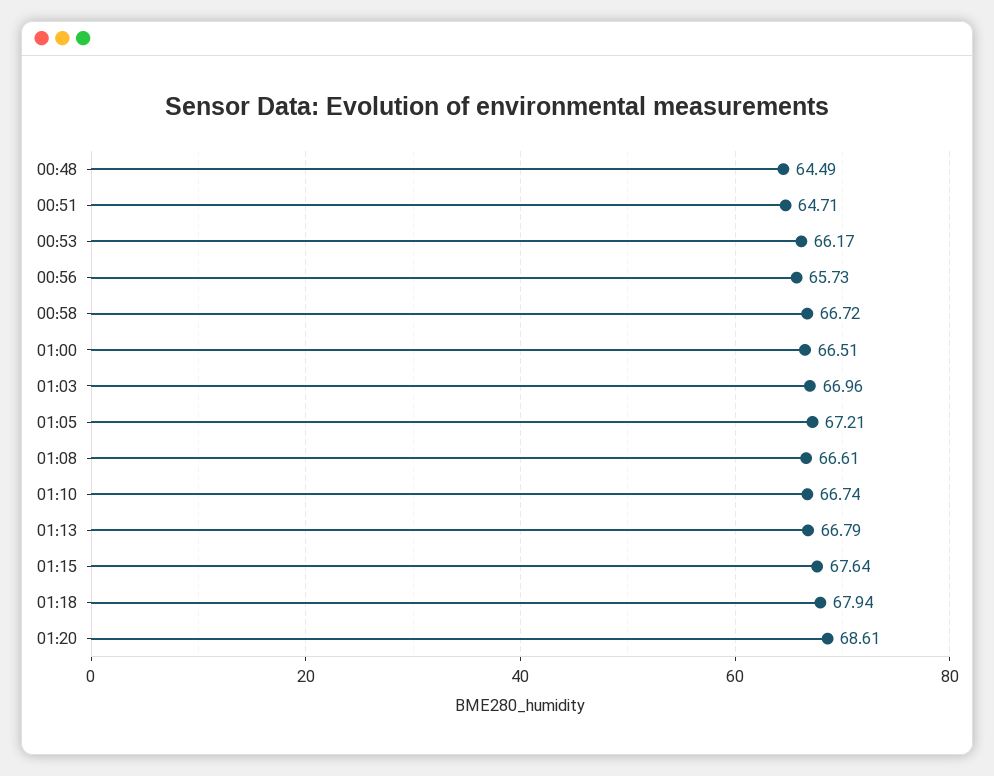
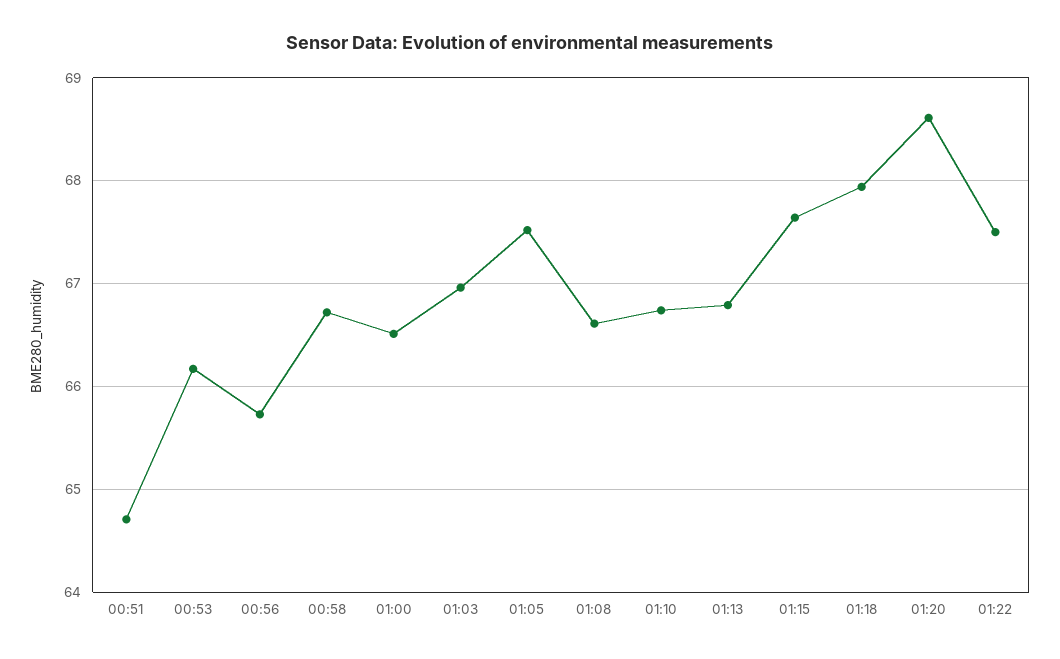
00:48: 64.49 -> none
01:05: 67.21 -> 67.5
01:22: none -> 67.5

